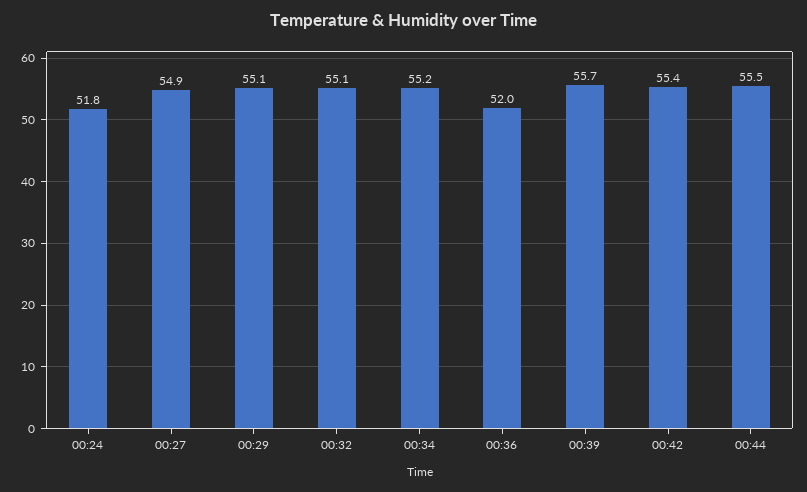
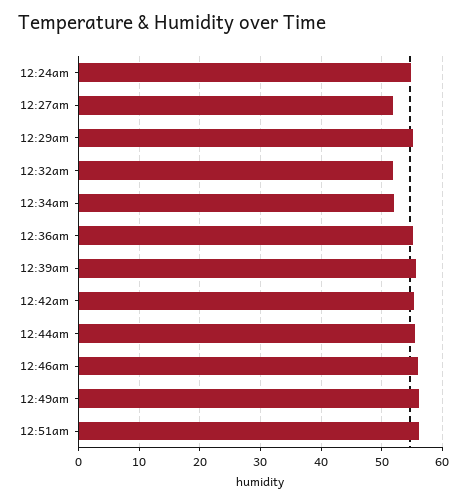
00:24: 51.8 -> 55
00:27: 54.9 -> 52
00:32: 55.1 -> 52
00:34: 55.2 -> 52
00:36: 52 -> 55
12:46am: none -> 56
12:49am: none -> 56
12:51am: none -> 56

